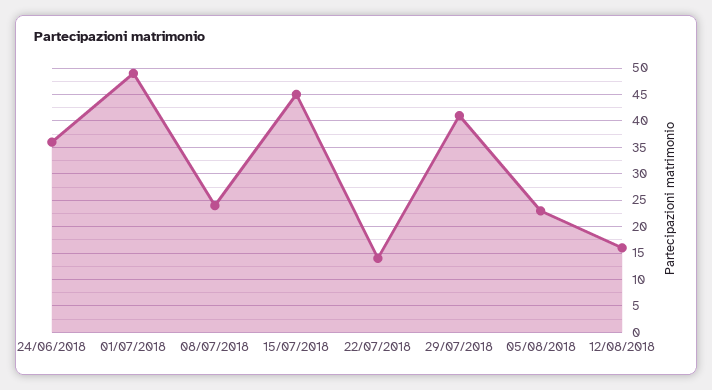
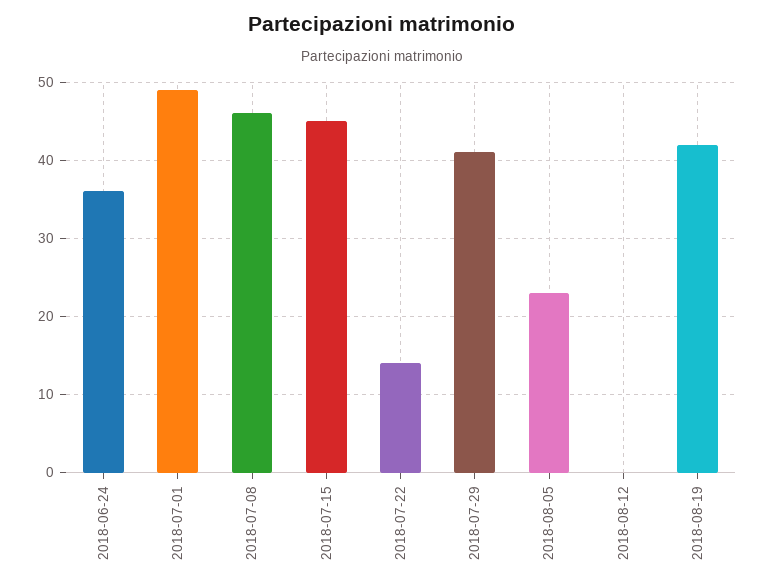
08/07/2018: 25 -> 46
12/08/2018: 15 -> 0
2018-08-19: none -> 42

